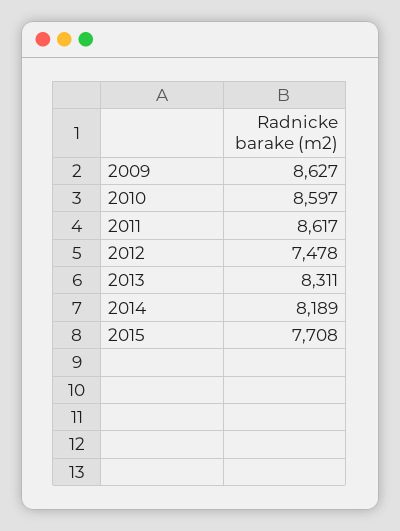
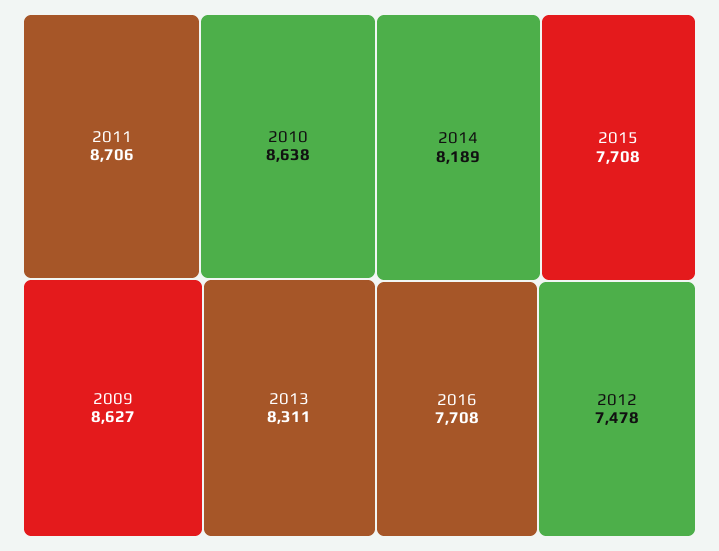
2010: 8597 -> 8638
2011: 8617 -> 8706
2016: none -> 7708

